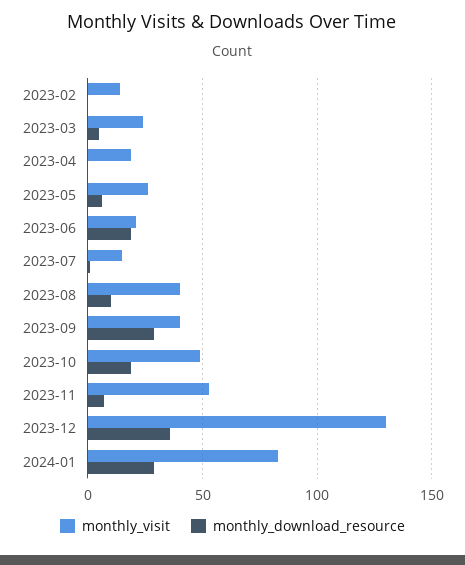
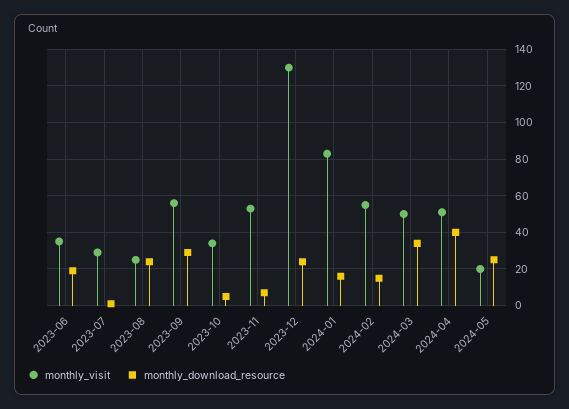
monthly_visit, 2023-02: 15 -> none
monthly_download_resource, 2023-02: 0 -> none
monthly_visit, 2023-03: 25 -> none
monthly_download_resource, 2023-03: 5 -> none
monthly_visit, 2023-04: 20 -> none
monthly_download_resource, 2023-04: 0 -> none
monthly_visit, 2023-05: 25 -> none
monthly_download_resource, 2023-05: 5 -> none
monthly_visit, 2023-06: 20 -> 35
monthly_visit, 2023-07: 15 -> 30
monthly_visit, 2023-08: 40 -> 25
monthly_download_resource, 2023-08: 10 -> 25
monthly_visit, 2023-09: 40 -> 55
monthly_visit, 2023-10: 50 -> 35
monthly_download_resource, 2023-10: 20 -> 5
monthly_download_resource, 2023-12: 35 -> 25
monthly_download_resource, 2024-01: 30 -> 15
monthly_visit, 2024-02: none -> 55
monthly_download_resource, 2024-02: none -> 15
monthly_visit, 2024-03: none -> 50
monthly_download_resource, 2024-03: none -> 35
monthly_visit, 2024-04: none -> 50
monthly_download_resource, 2024-04: none -> 40
monthly_visit, 2024-05: none -> 20
monthly_download_resource, 2024-05: none -> 25

